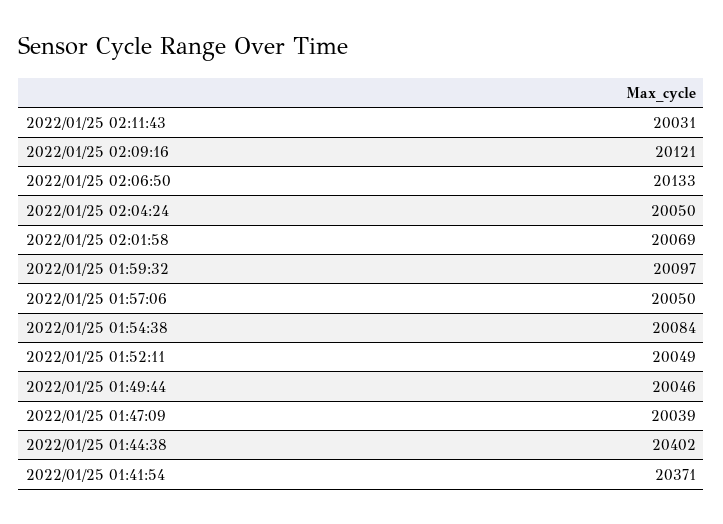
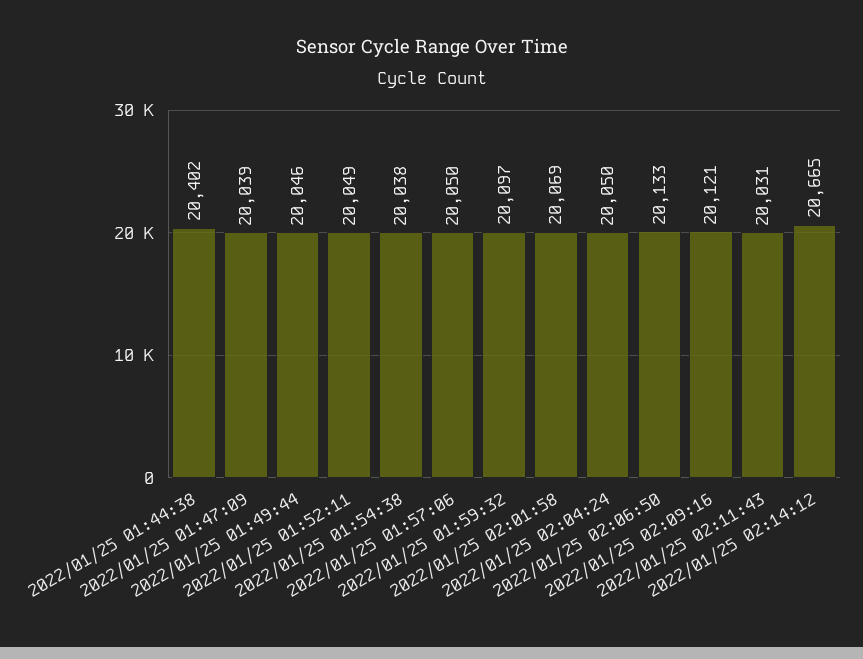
2022/01/25 01:54:38: 20084 -> 20038
2022/01/25 01:41:54: 20371 -> none
2022/01/25 02:14:12: none -> 20665

